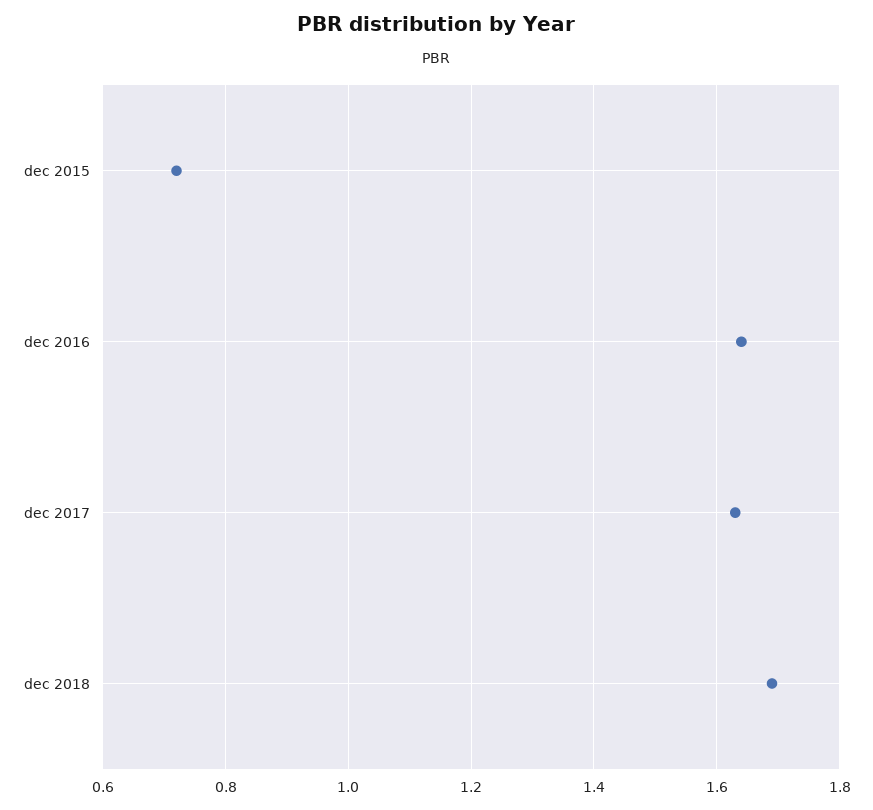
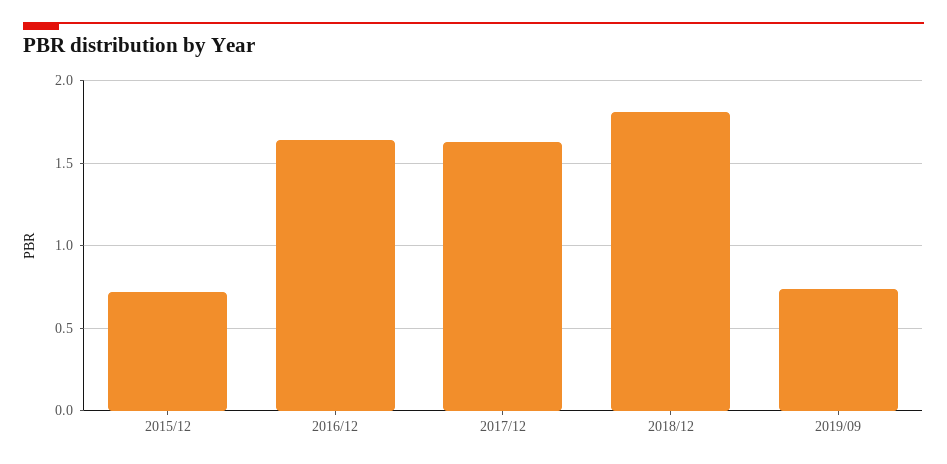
dec 2018: 1.7 -> 1.8
2019/09: none -> 0.75

